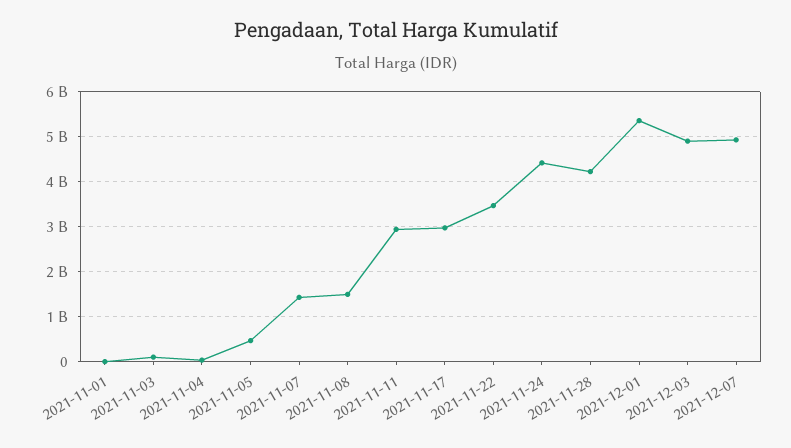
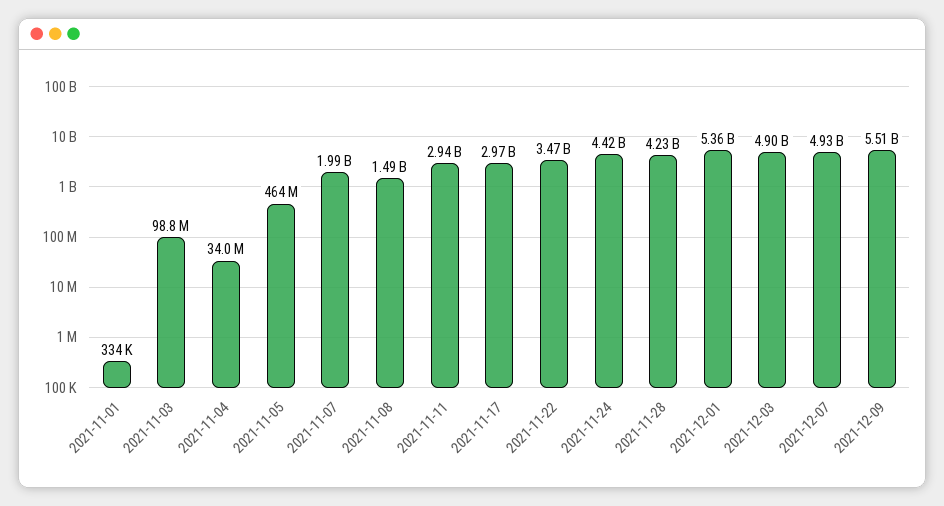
2021-11-07: 1400000000 -> 1990000000
2021-12-09: none -> 5510000000

